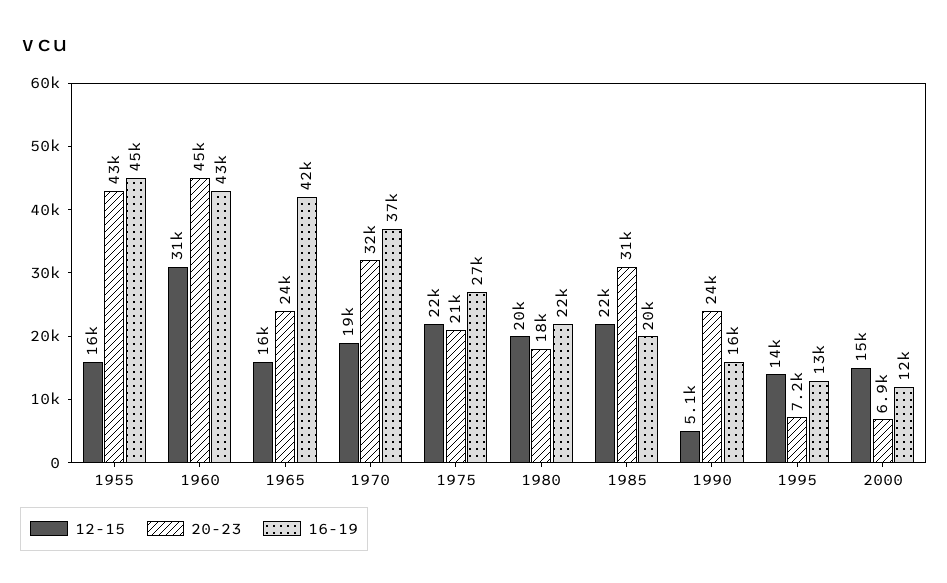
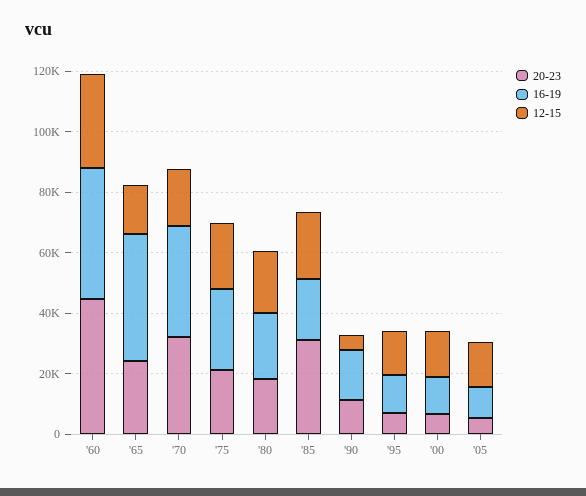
12-15, 1955: 16000 -> none
20-23, 1955: 43000 -> none
16-19, 1955: 45000 -> none
20-23, 1990: 24000 -> 10000
20-23, '05: none -> 5000
16-19, '05: none -> 10000
12-15, '05: none -> 15000

